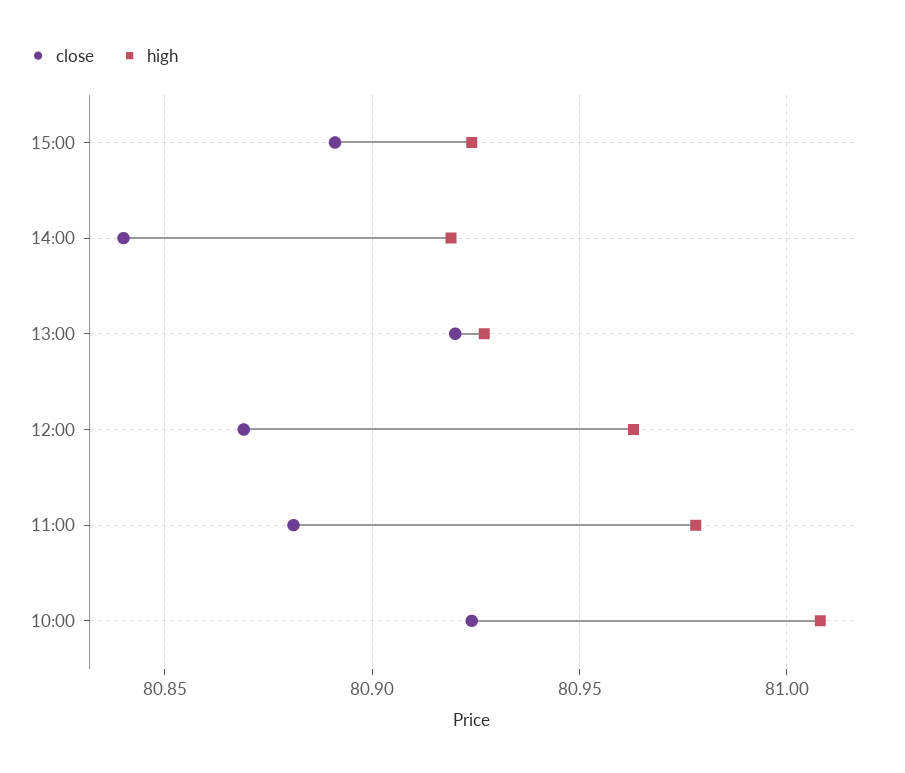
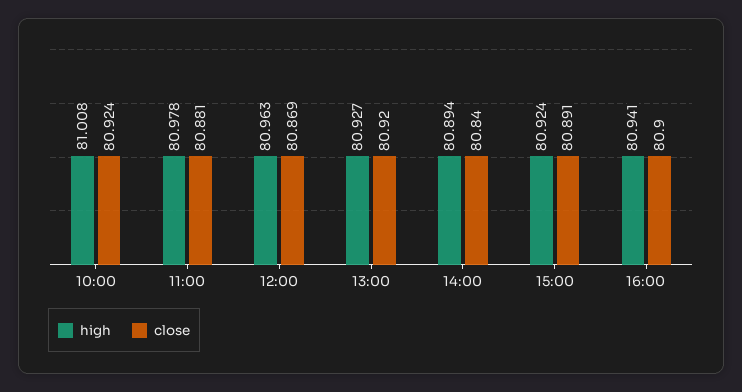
high, 14:00: 80.92 -> 80.894
high, 16:00: none -> 80.941
close, 16:00: none -> 80.9

